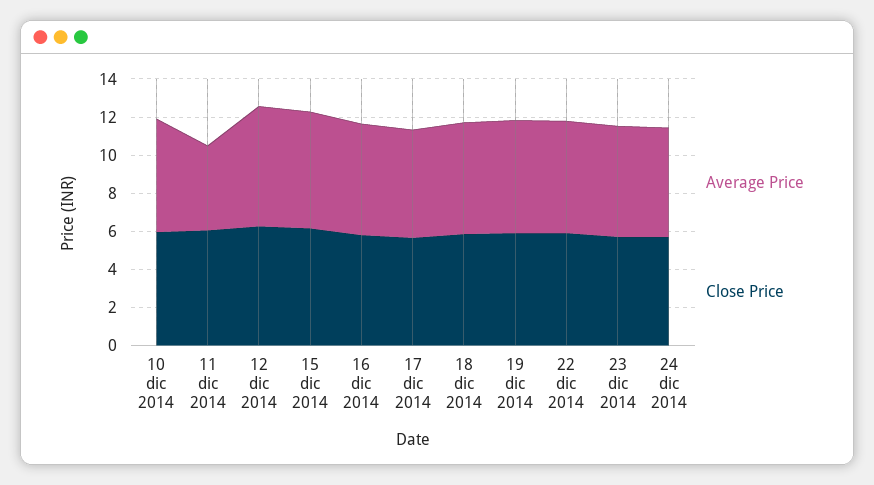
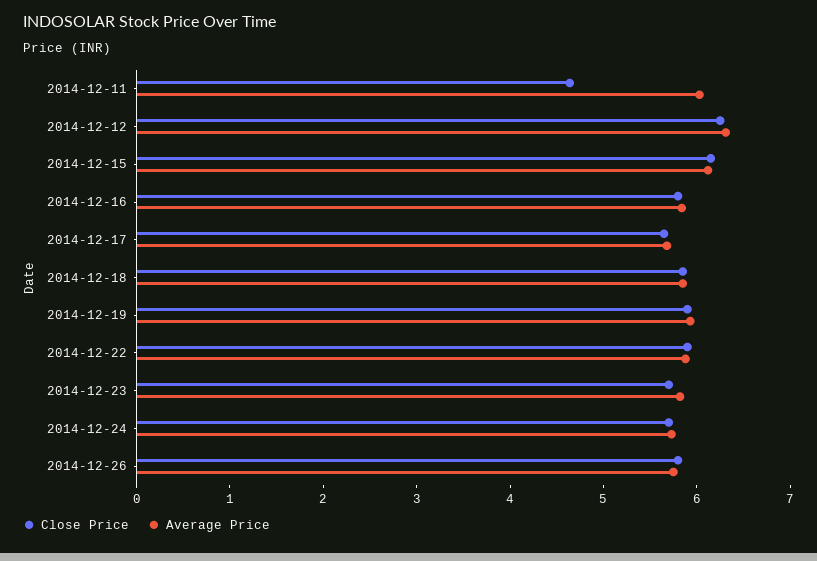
Average Price, 10 dic 2014: 6 -> none
Close Price, 10 dic 2014: 6 -> none
Average Price, 11 dic 2014: 4.5 -> 6
Close Price, 11 dic 2014: 6 -> 4.6
Close Price, 2014-12-26: none -> 5.8
Average Price, 2014-12-26: none -> 5.8

